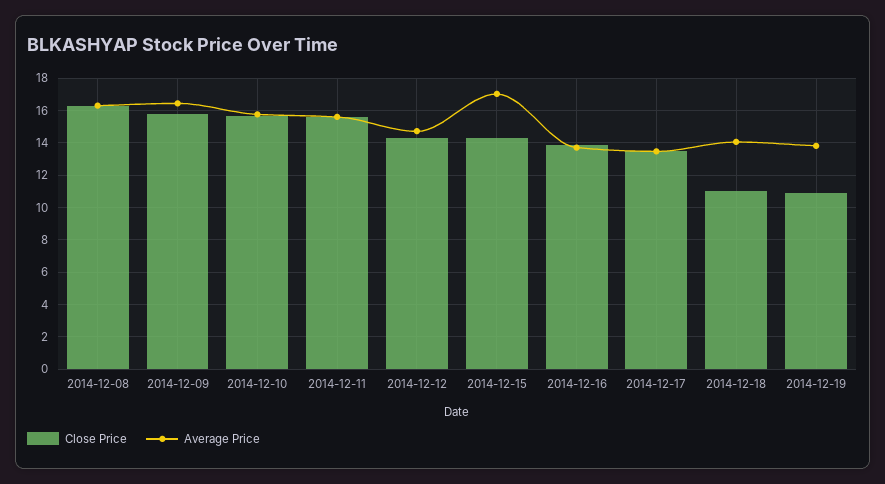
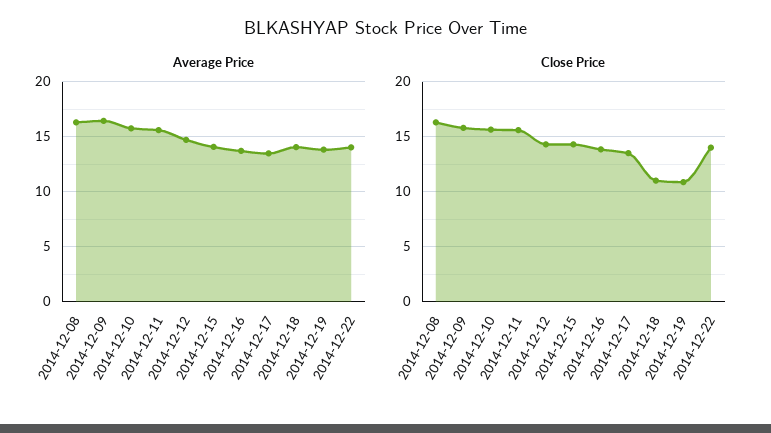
Average Price, 2014-12-15: 17 -> 14
Average Price, 2014-12-22: none -> 14
Close Price, 2014-12-22: none -> 14

